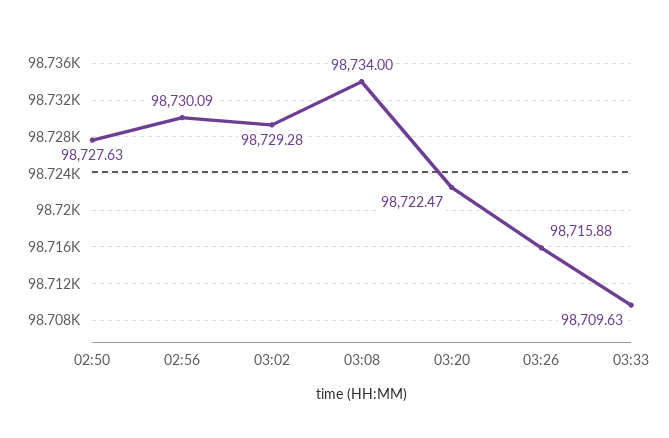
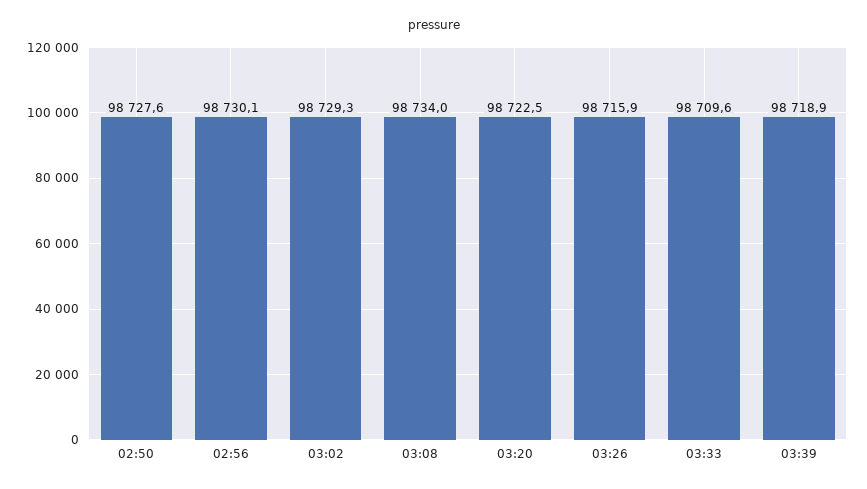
03:39: none -> 98718.9

